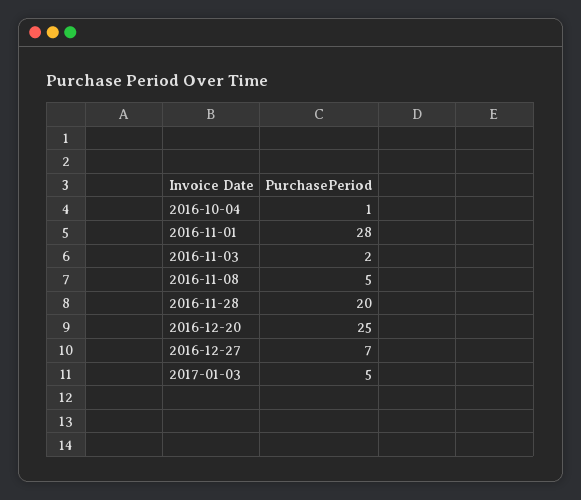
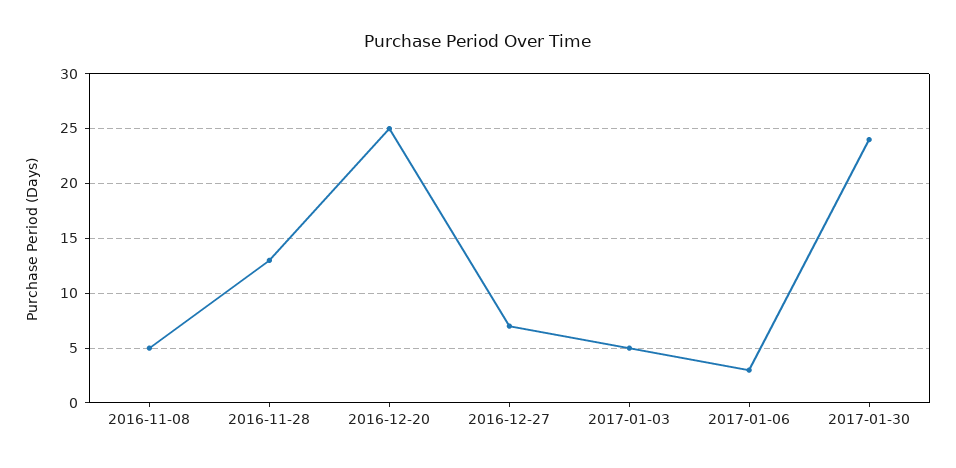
2016-10-04: 1 -> none
2016-11-01: 28 -> none
2016-11-03: 2 -> none
2016-11-28: 20 -> 13
2017-01-06: none -> 3
2017-01-30: none -> 24

